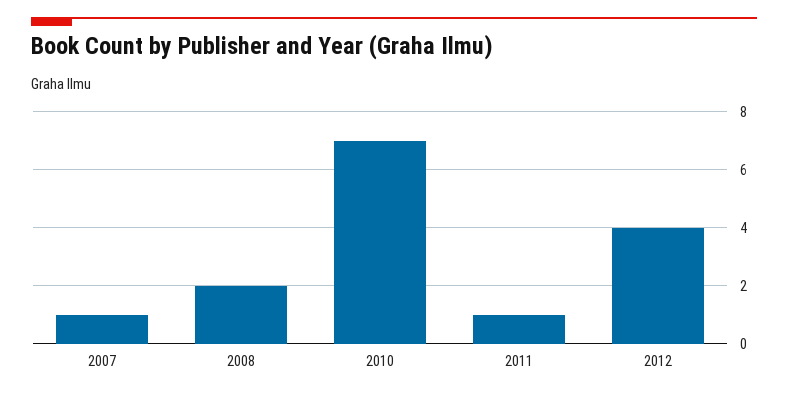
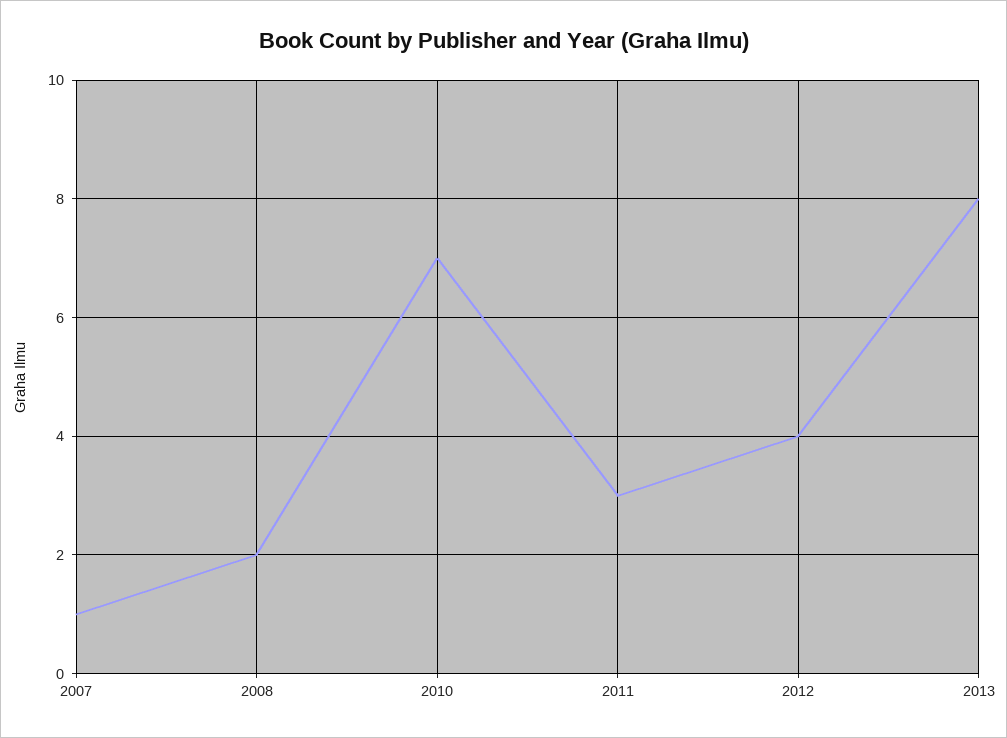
2011: 1 -> 3
2013: none -> 8

